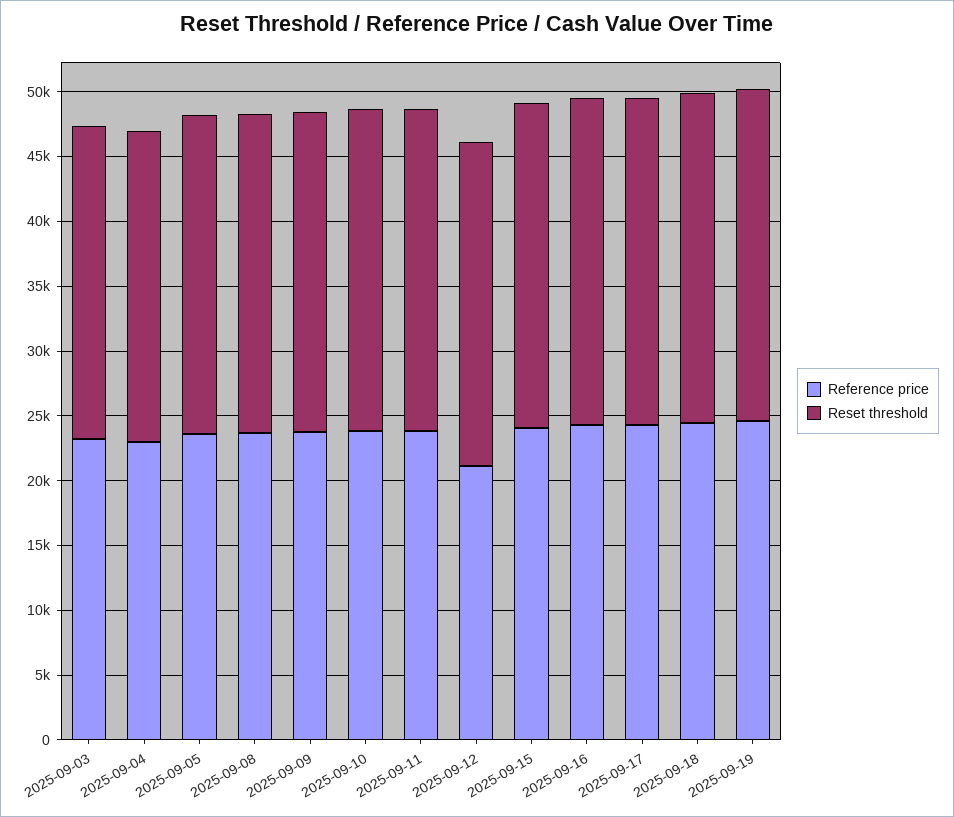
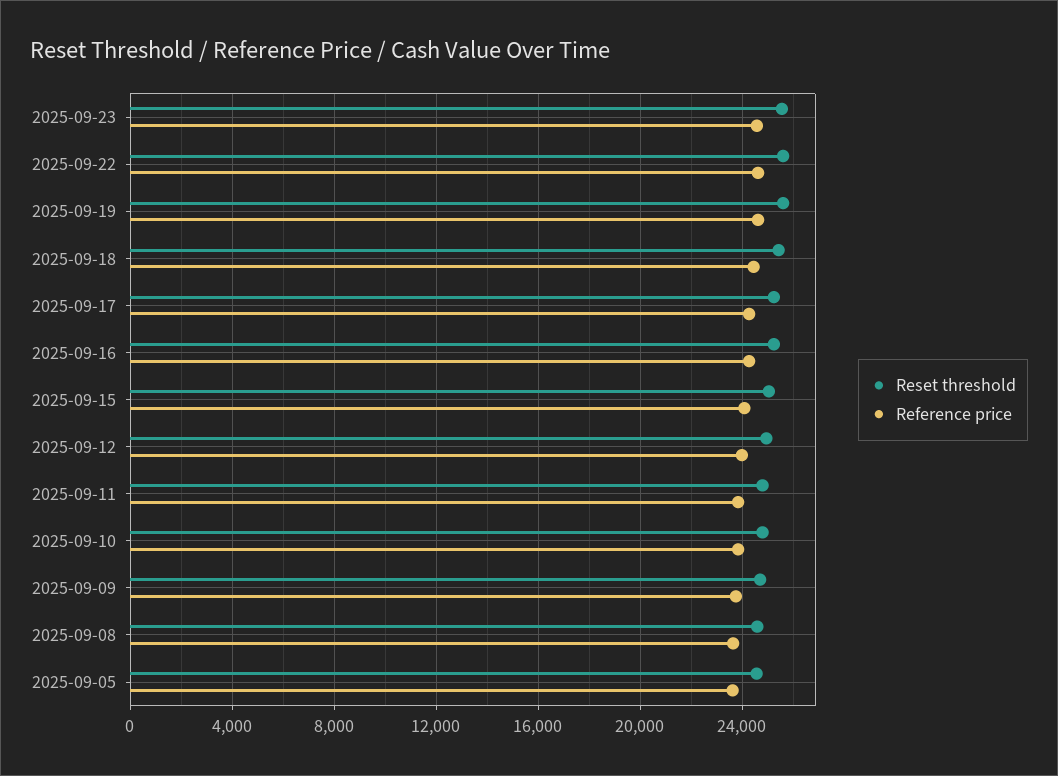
Reference price, 2025-09-03: 23000 -> none
Reset threshold, 2025-09-03: 24000 -> none
Reference price, 2025-09-04: 23000 -> none
Reset threshold, 2025-09-04: 24000 -> none
Reference price, 2025-09-12: 21000 -> 24000
Reset threshold, 2025-09-23: none -> 25500
Reference price, 2025-09-23: none -> 24500
Reset threshold, 2025-09-22: none -> 25500
Reference price, 2025-09-22: none -> 24500

